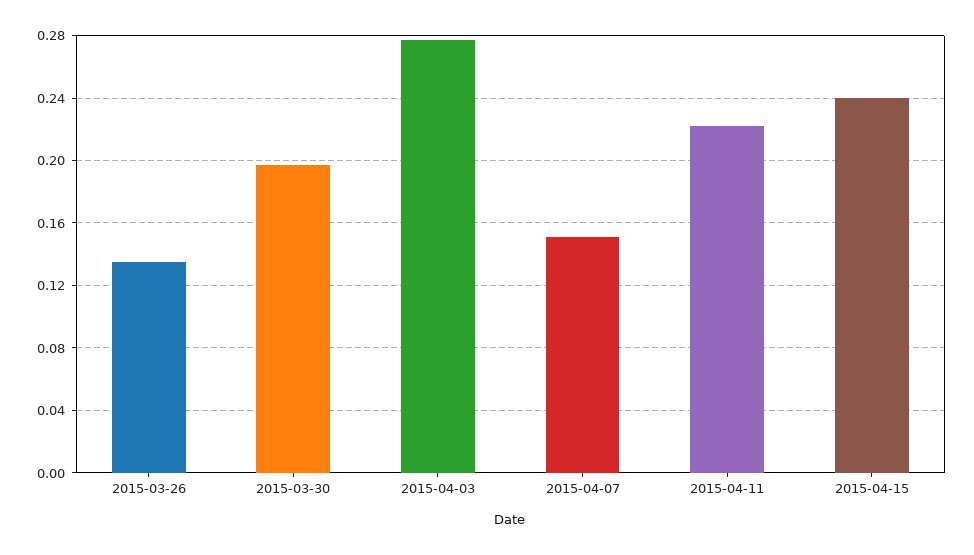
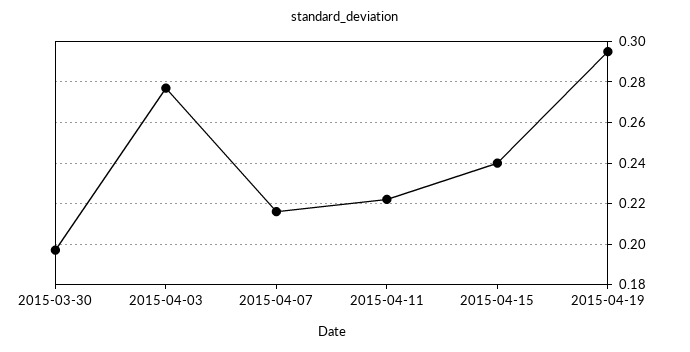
2015-03-26: 0.135 -> none
2015-04-07: 0.15 -> 0.215
2015-04-19: none -> 0.295

